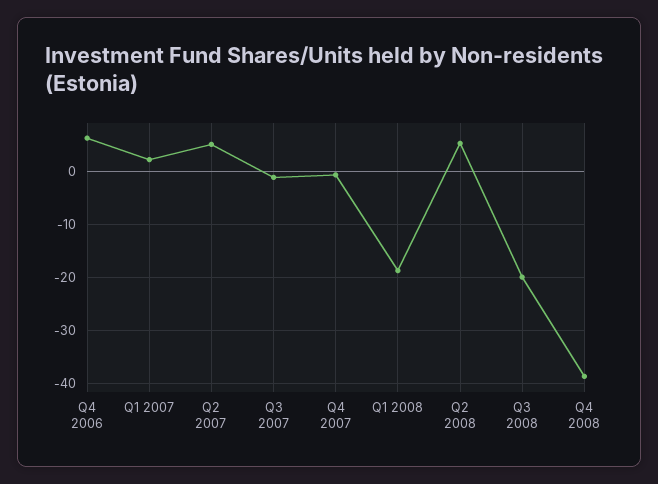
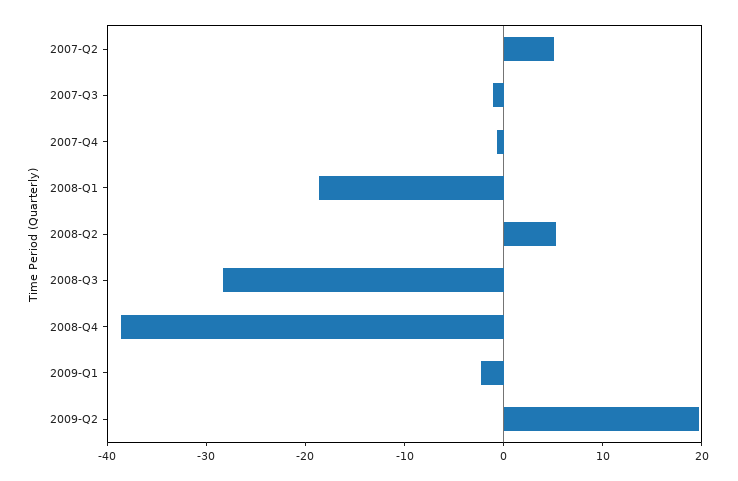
Q4 2006: 6 -> none
Q1 2007: 2 -> none
Q3 2008: -20 -> -28
2009-Q1: none -> -2
2009-Q2: none -> 20

